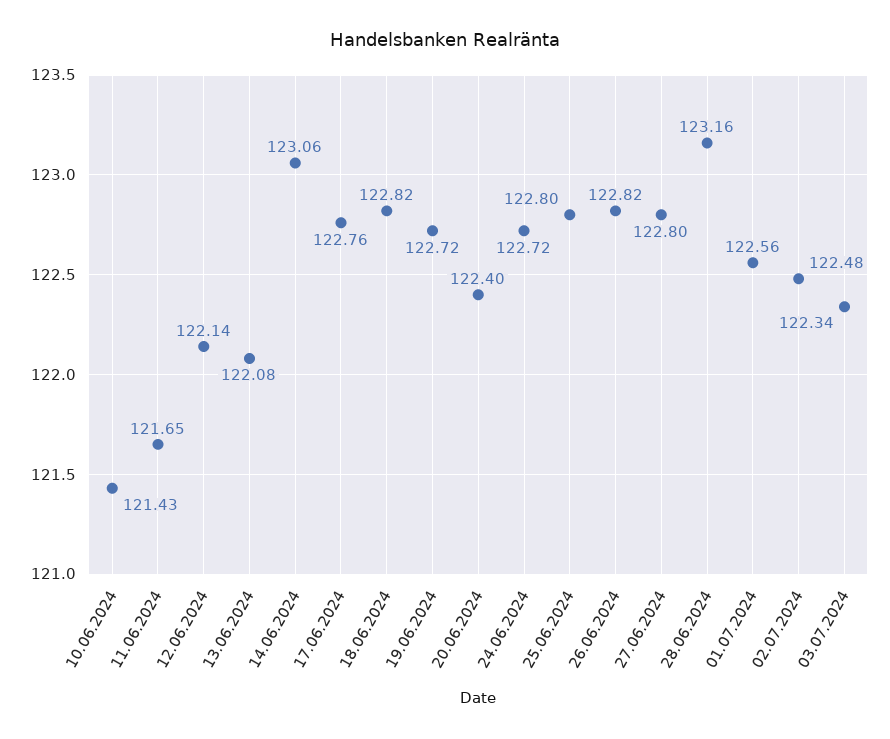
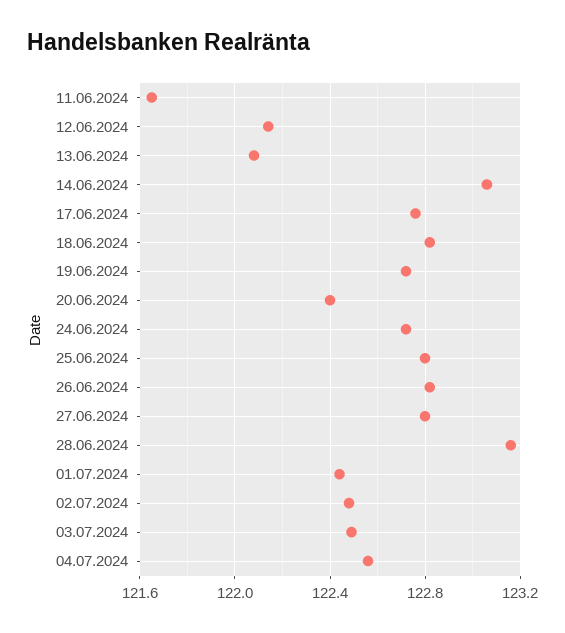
10.06.2024: 121.43 -> none
01.07.2024: 122.56 -> 122.45
03.07.2024: 122.34 -> 122.5
04.07.2024: none -> 122.55

